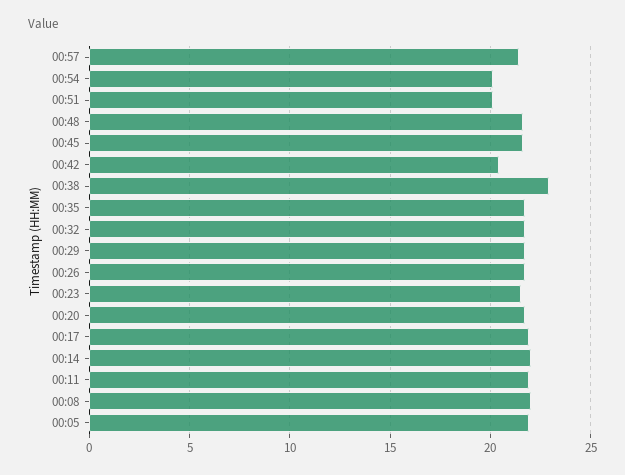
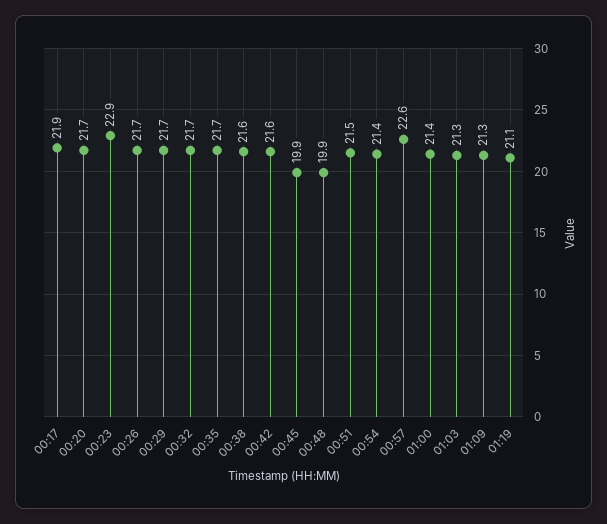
00:57: 21.5 -> 22.6
00:54: 20 -> 21.4
00:51: 20 -> 21.5
00:48: 21.5 -> 19.9
00:45: 21.5 -> 19.9
00:42: 20.5 -> 21.6
00:38: 23 -> 21.6
00:23: 21.5 -> 22.9
00:14: 22 -> none
00:11: 22 -> none
00:08: 22 -> none
00:05: 22 -> none
01:00: none -> 21.4
01:03: none -> 21.3
01:09: none -> 21.3
01:19: none -> 21.1

